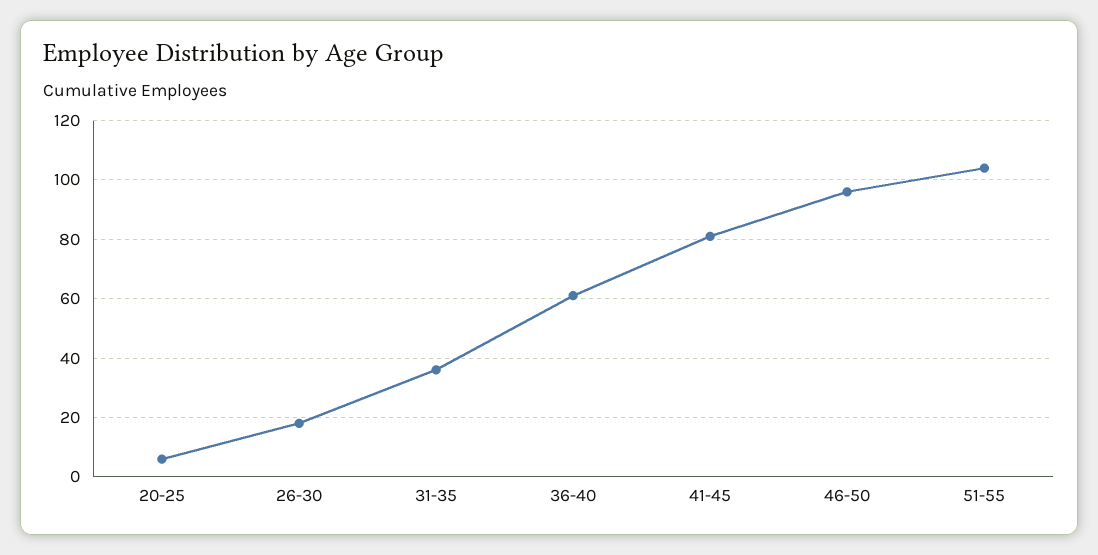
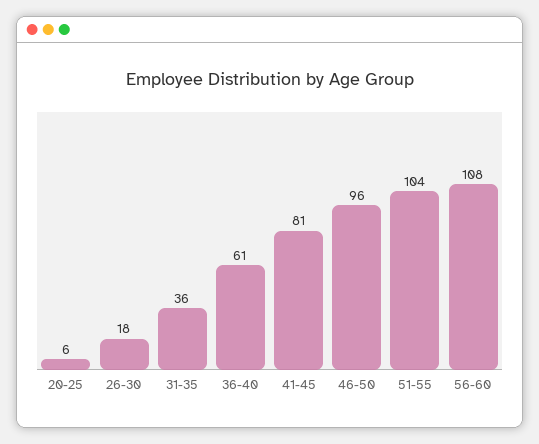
56-60: none -> 108

